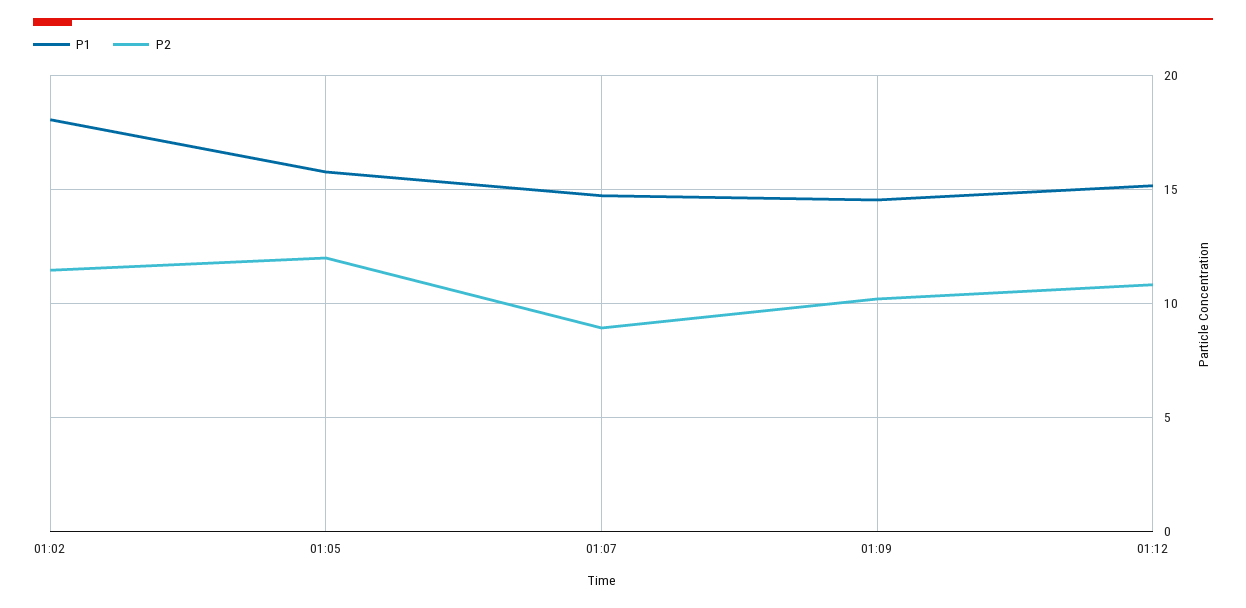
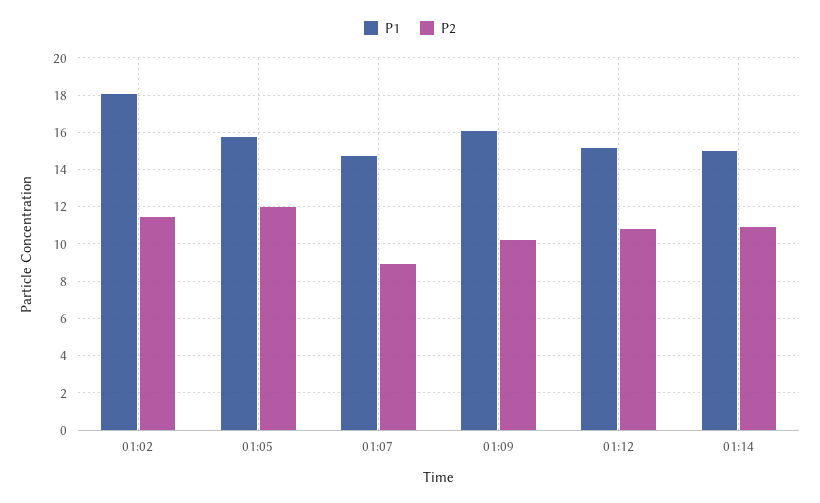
P1, 01:09: 14.5 -> 16
P1, 01:14: none -> 15
P2, 01:14: none -> 11

